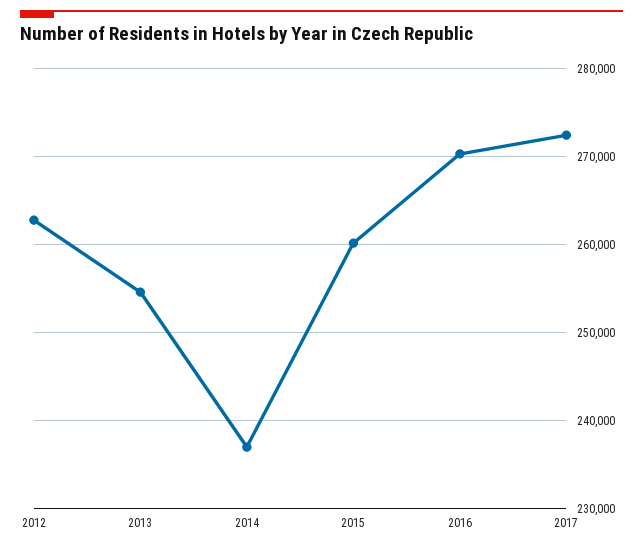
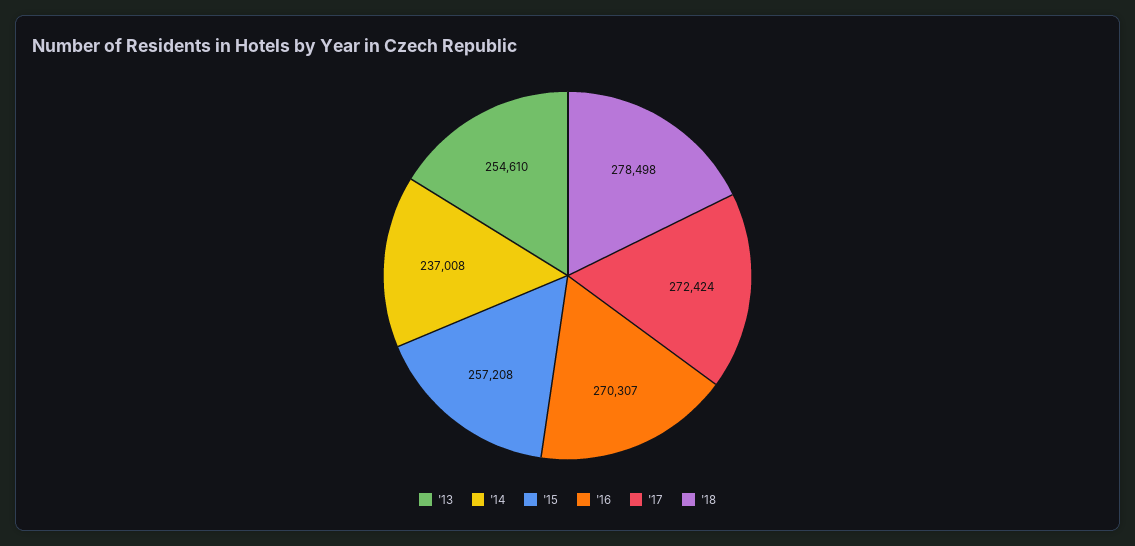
2012: 263000 -> none
2015: 260000 -> 257208
'18: none -> 278498

